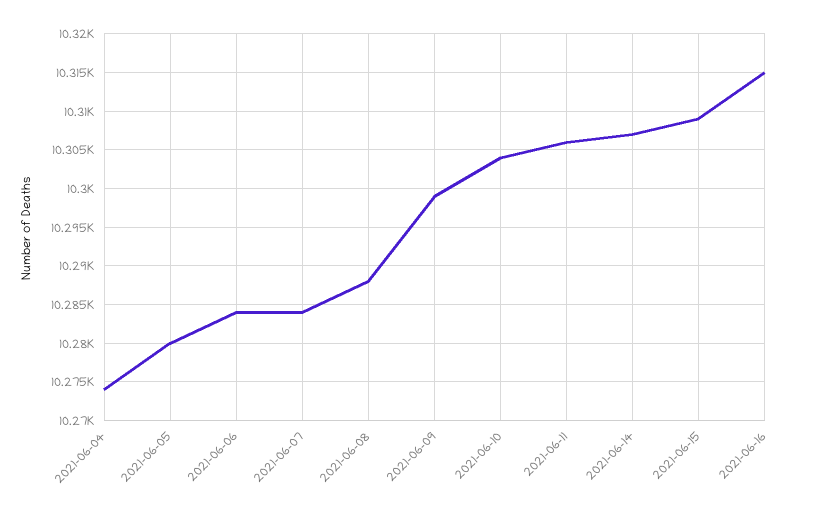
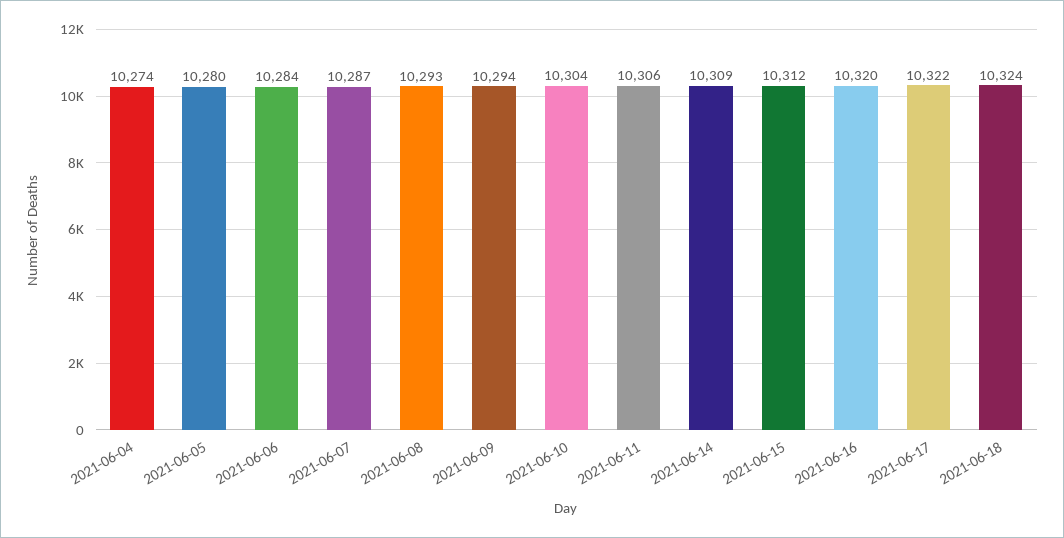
2021-06-07: 10284 -> 10287
2021-06-08: 10288 -> 10293
2021-06-09: 10299 -> 10294
2021-06-14: 10307 -> 10309
2021-06-15: 10309 -> 10312
2021-06-16: 10315 -> 10320
2021-06-17: none -> 10322
2021-06-18: none -> 10324

